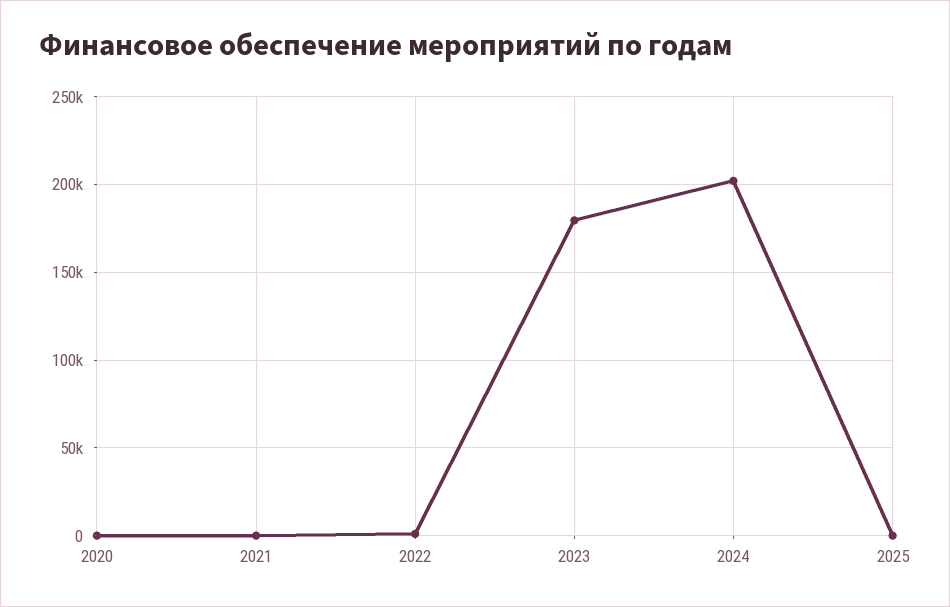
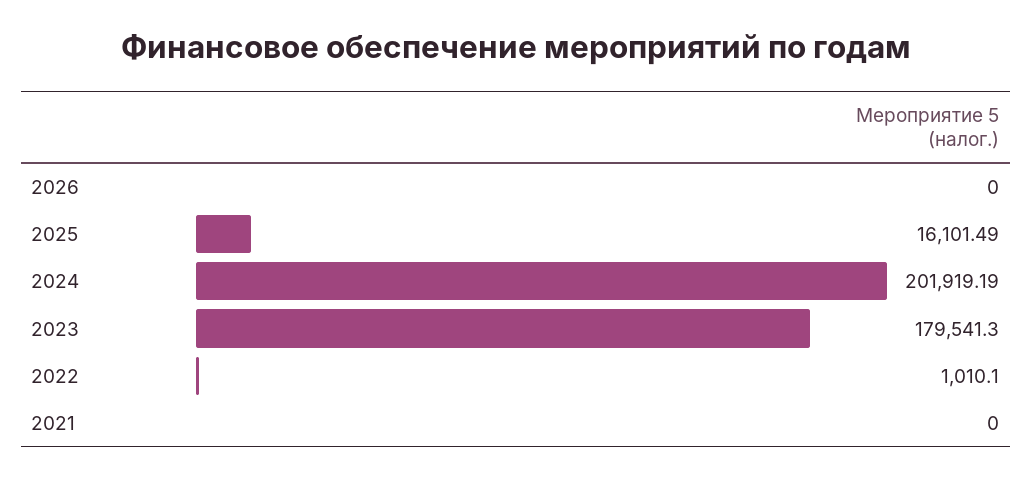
2020: 0 -> none
2025: 0 -> 16101.49
2026: none -> 0

